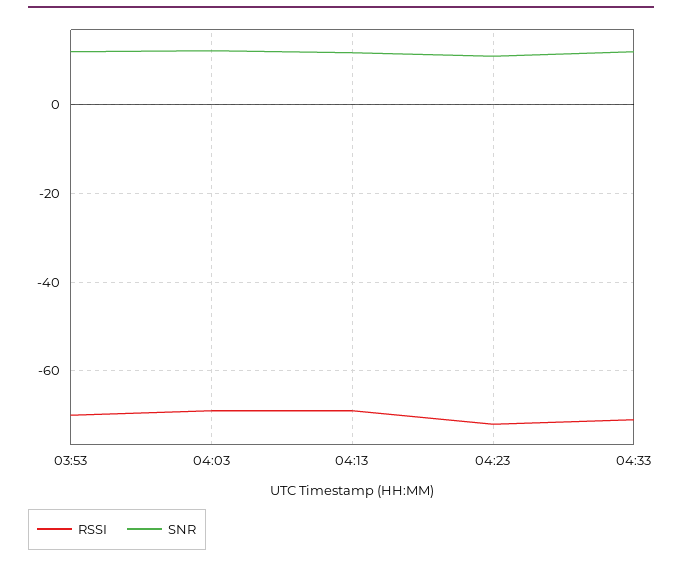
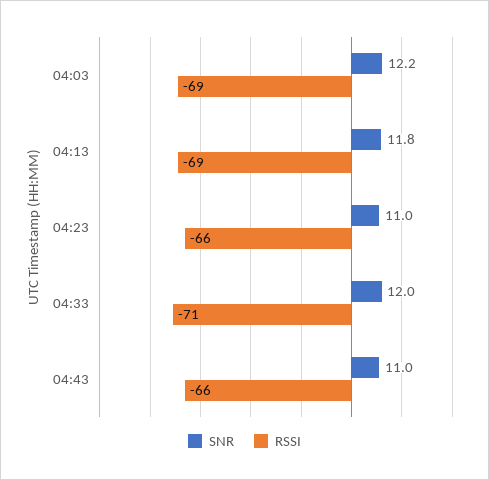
RSSI, 03:53: -70 -> none
SNR, 03:53: 12 -> none
RSSI, 04:23: -72 -> -66
SNR, 04:43: none -> 11
RSSI, 04:43: none -> -66

